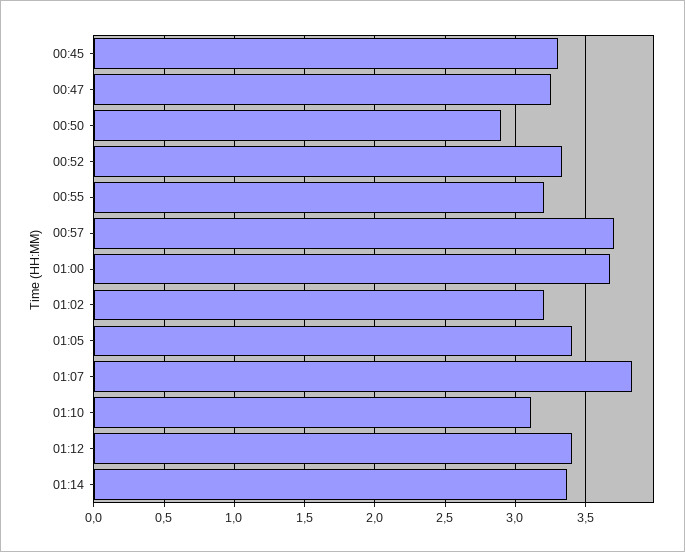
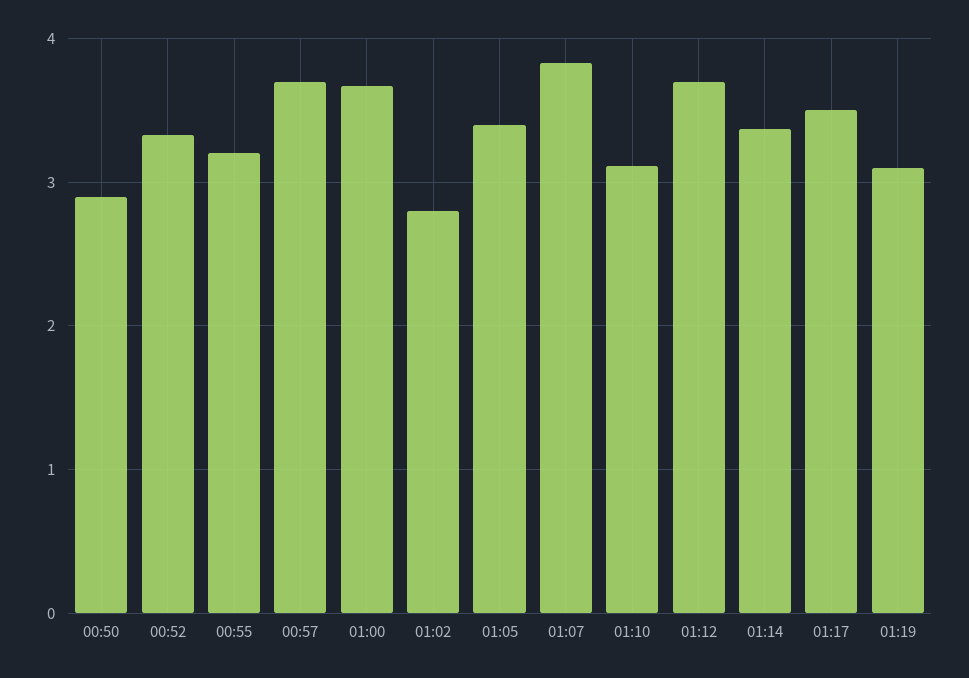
00:45: 3.3 -> none
00:47: 3.25 -> none
01:02: 3.2 -> 2.8
01:12: 3.4 -> 3.7
01:17: none -> 3.5
01:19: none -> 3.1

